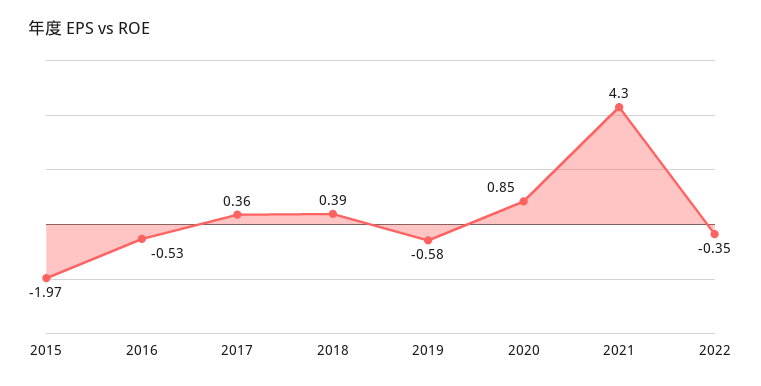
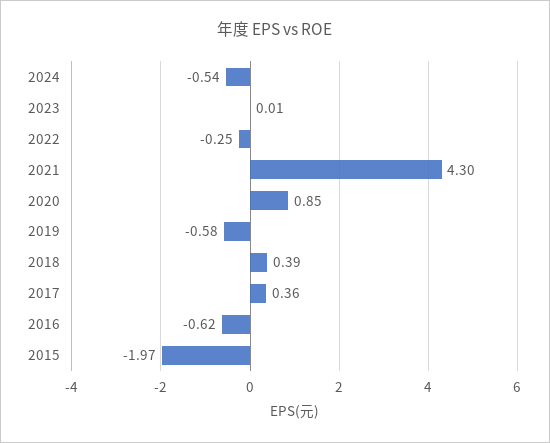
2016: -0.53 -> -0.62
2022: -0.35 -> -0.25
2024: none -> -0.54
2023: none -> 0.01

